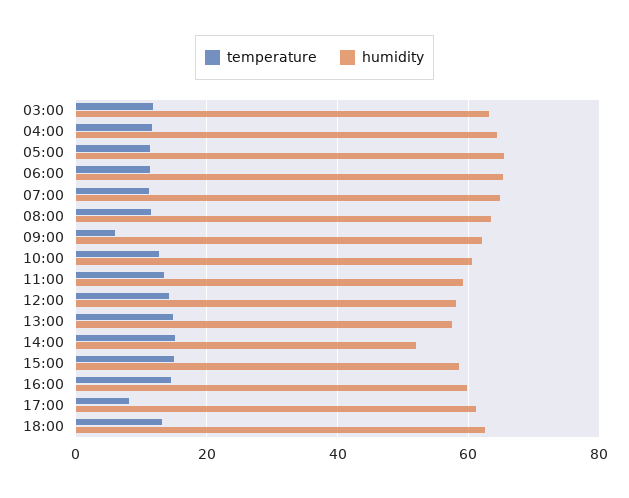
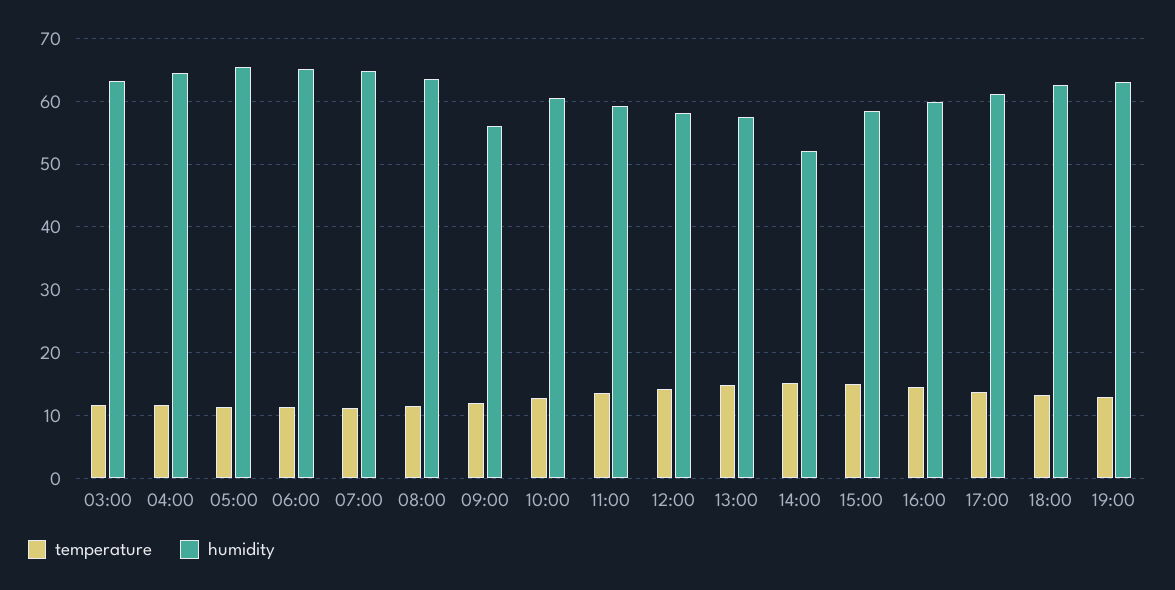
temperature, 09:00: 6 -> 12
humidity, 09:00: 62 -> 56
temperature, 17:00: 8 -> 14
temperature, 19:00: none -> 13
humidity, 19:00: none -> 63

